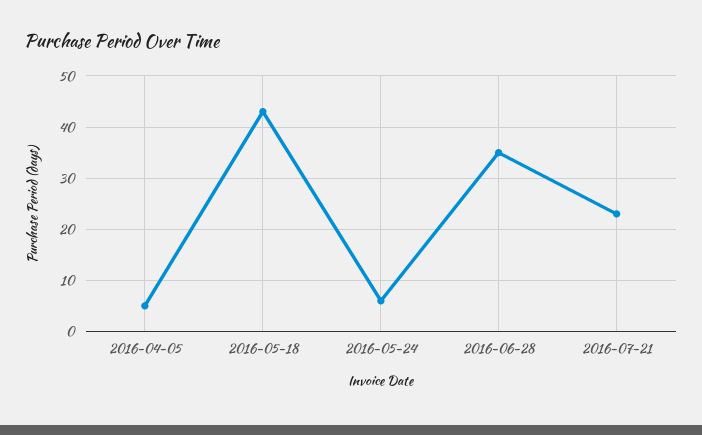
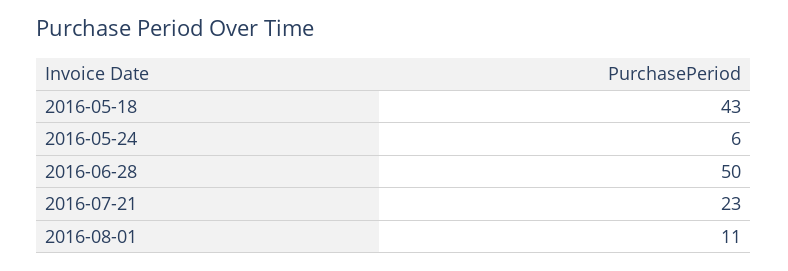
2016-04-05: 5 -> none
2016-06-28: 35 -> 50
2016-08-01: none -> 11

